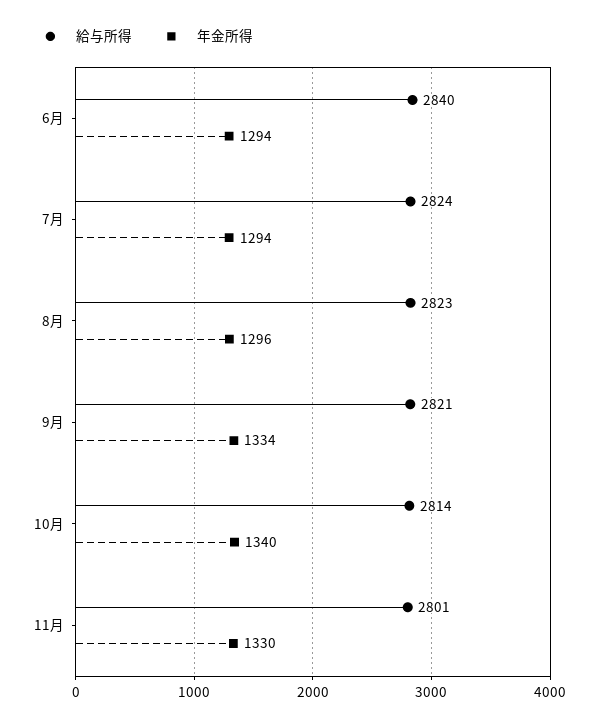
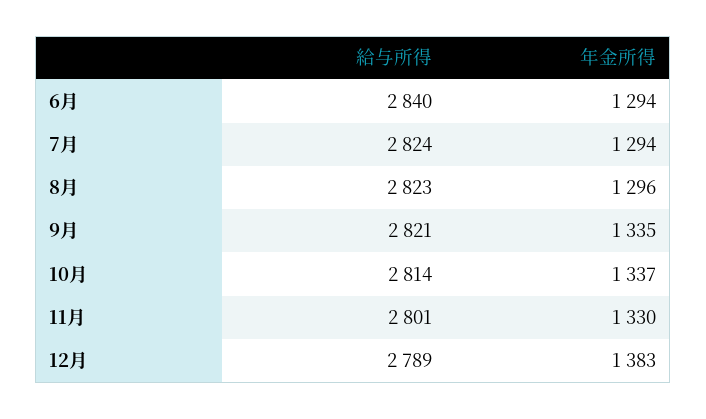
年金所得, 9月: 1334 -> 1335
年金所得, 10月: 1340 -> 1337
給与所得, 12月: none -> 2789
年金所得, 12月: none -> 1383

